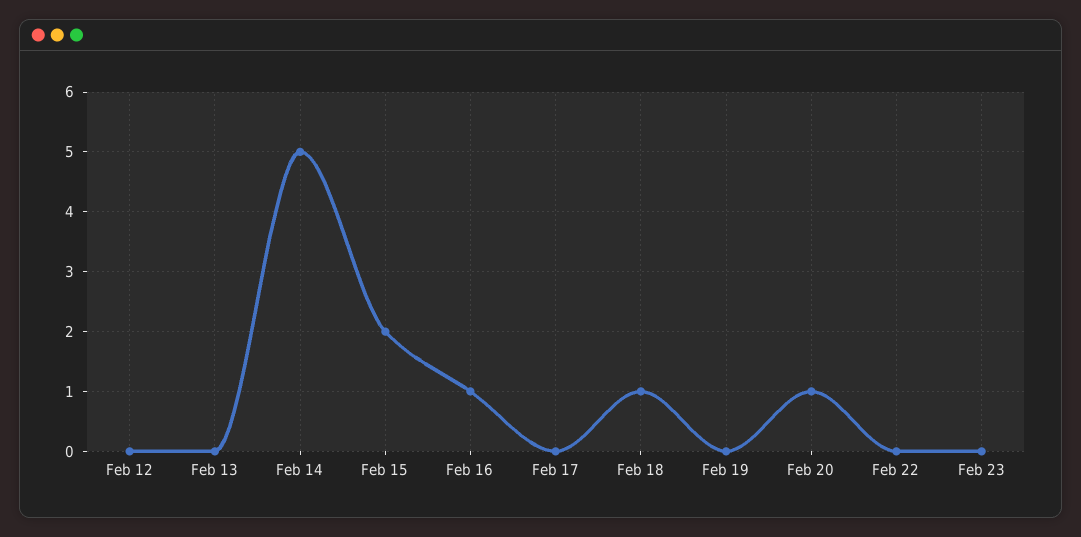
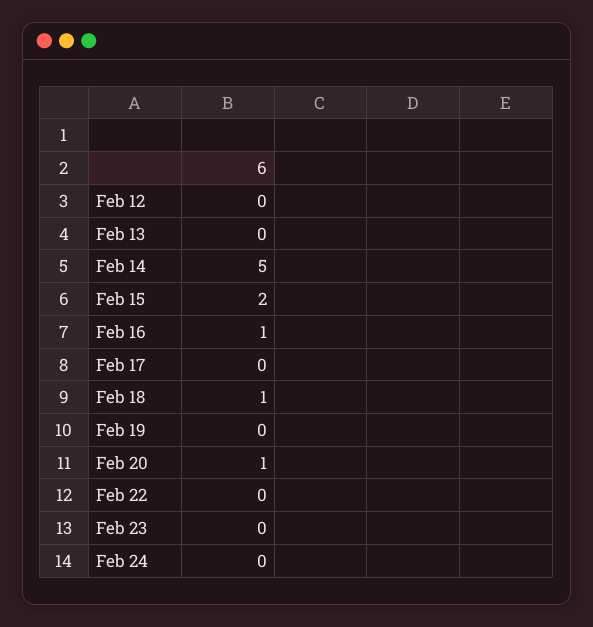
Feb 24: none -> 0

